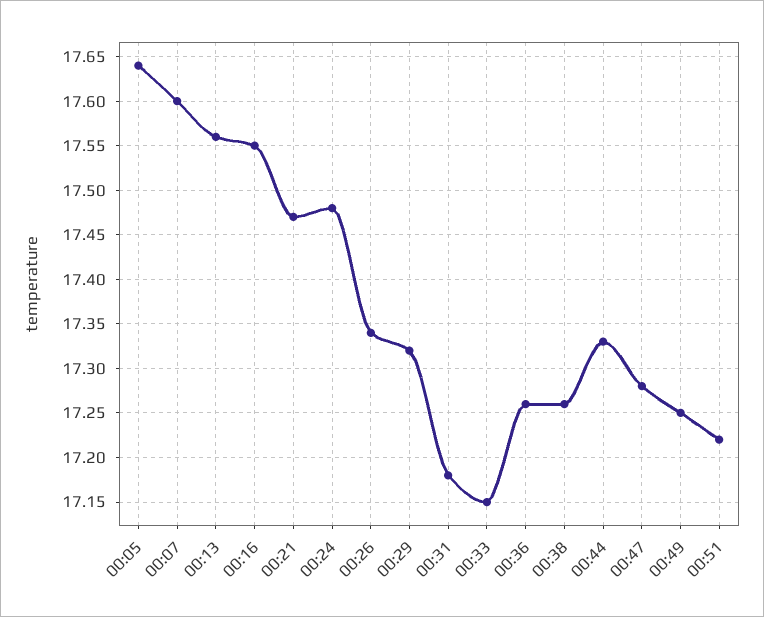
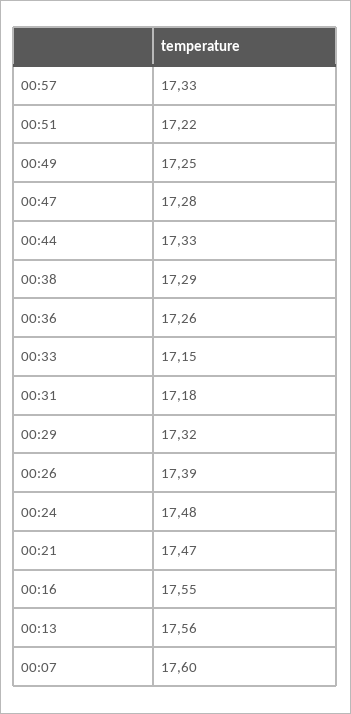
00:05: 17.64 -> none
00:26: 17.34 -> 17.39
00:38: 17.26 -> 17.29
00:57: none -> 17.33

